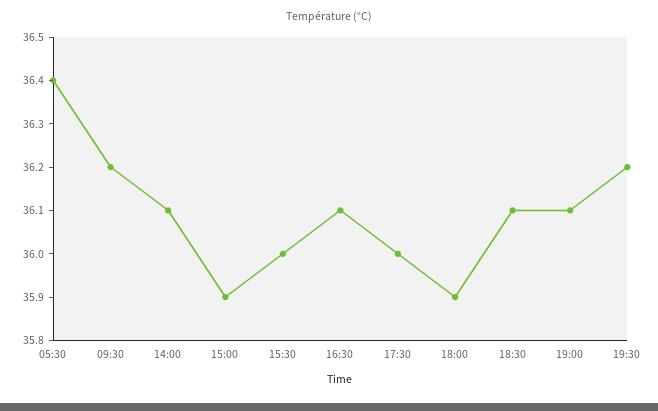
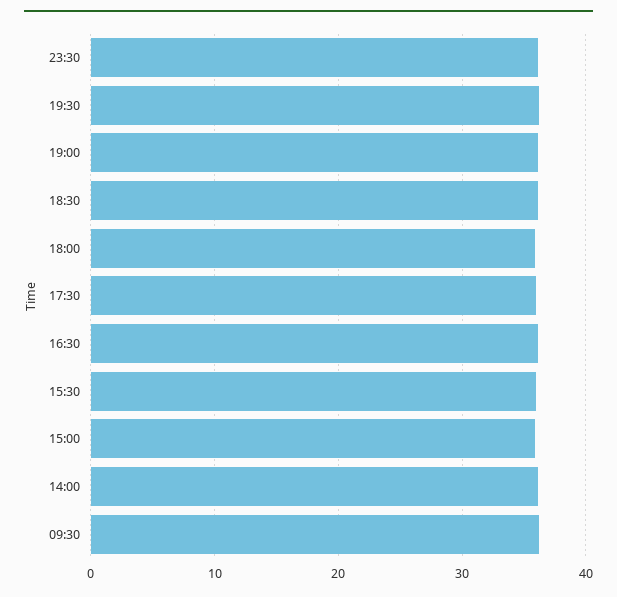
05:30: 36.4 -> none
23:30: none -> 36

